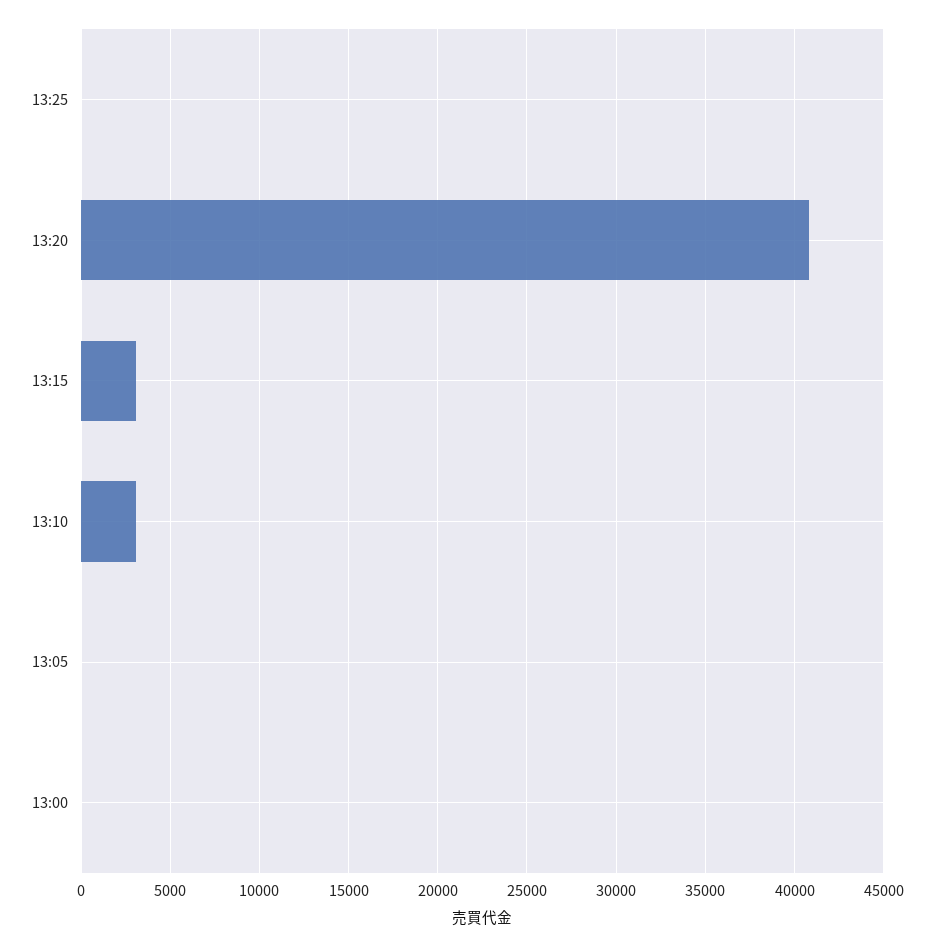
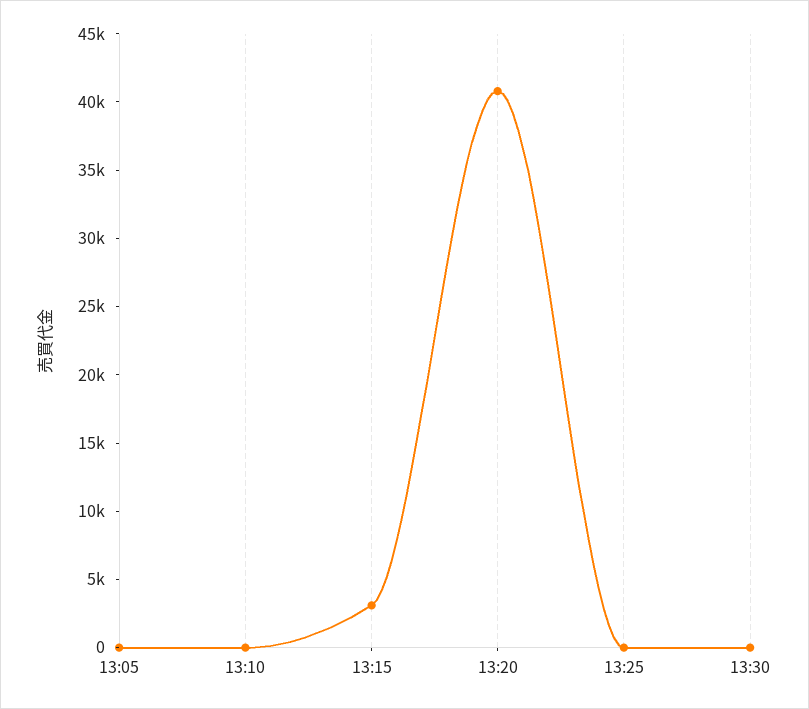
13:10: 3000 -> 0
13:00: 0 -> none
13:30: none -> 0

